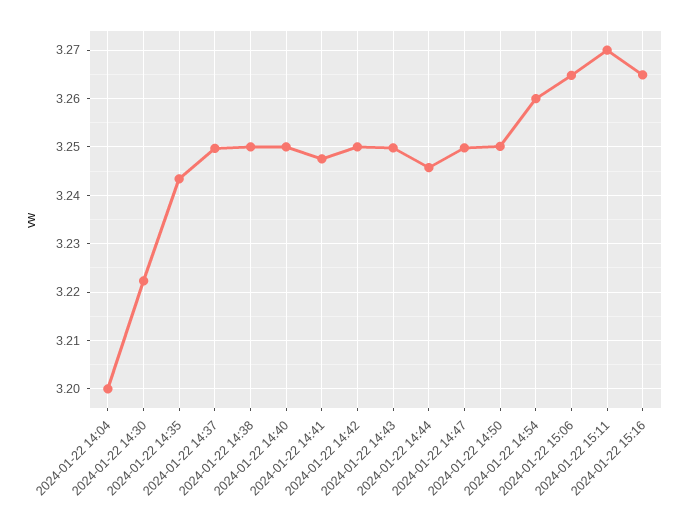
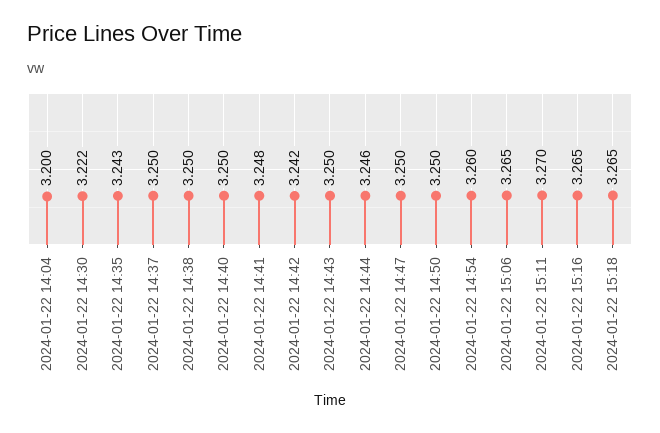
2024-01-22 14:42: 3.25 -> 3.242
2024-01-22 15:18: none -> 3.265

